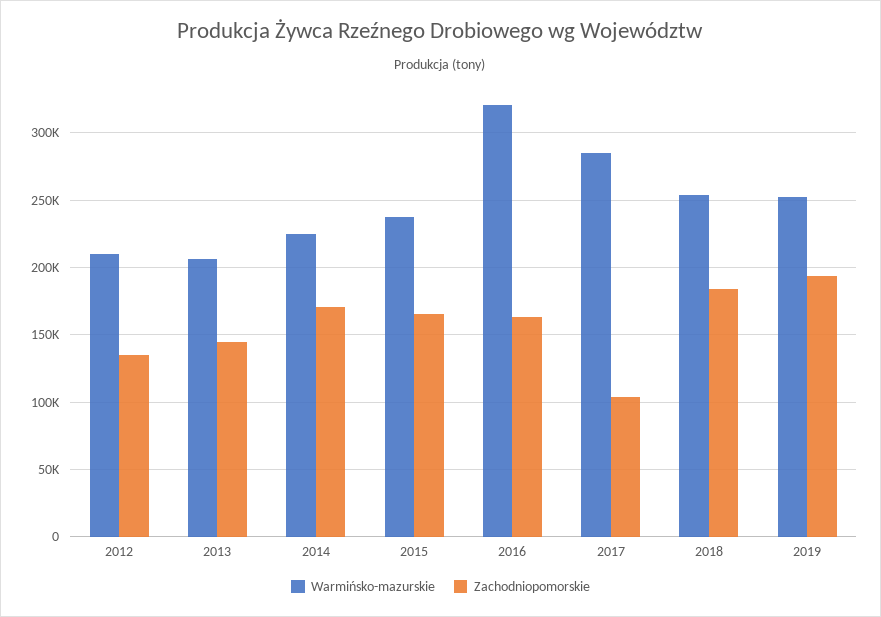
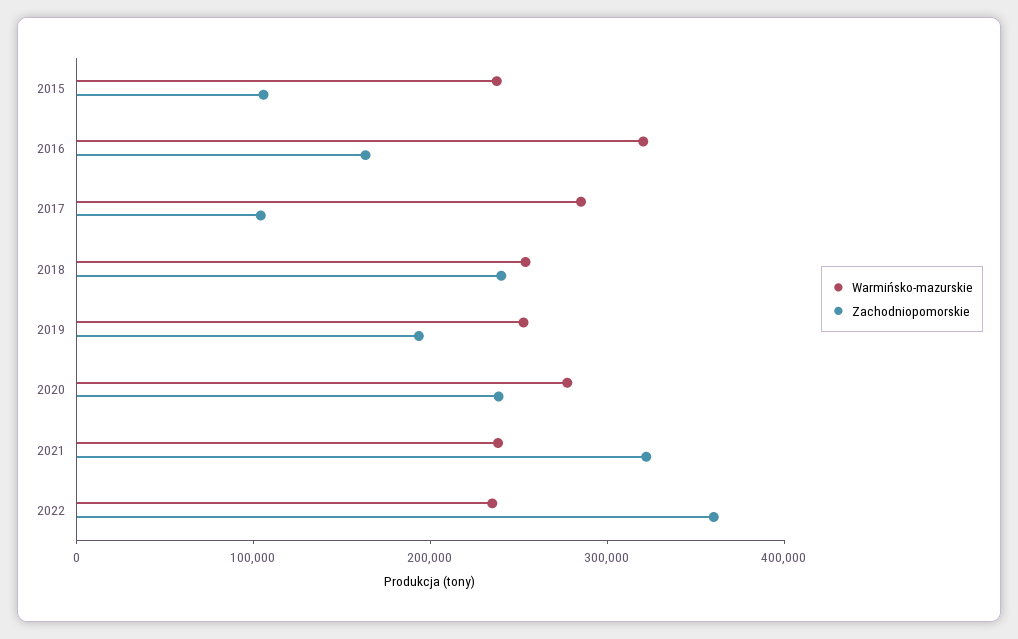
Warmińsko-mazurskie, 2012: 210000 -> none
Zachodniopomorskie, 2012: 135000 -> none
Warmińsko-mazurskie, 2013: 205000 -> none
Zachodniopomorskie, 2013: 145000 -> none
Warmińsko-mazurskie, 2014: 225000 -> none
Zachodniopomorskie, 2014: 170000 -> none
Zachodniopomorskie, 2015: 165000 -> 100000
Zachodniopomorskie, 2018: 185000 -> 240000
Warmińsko-mazurskie, 2020: none -> 280000
Zachodniopomorskie, 2020: none -> 240000
Warmińsko-mazurskie, 2021: none -> 240000
Zachodniopomorskie, 2021: none -> 320000
Warmińsko-mazurskie, 2022: none -> 240000
Zachodniopomorskie, 2022: none -> 360000

